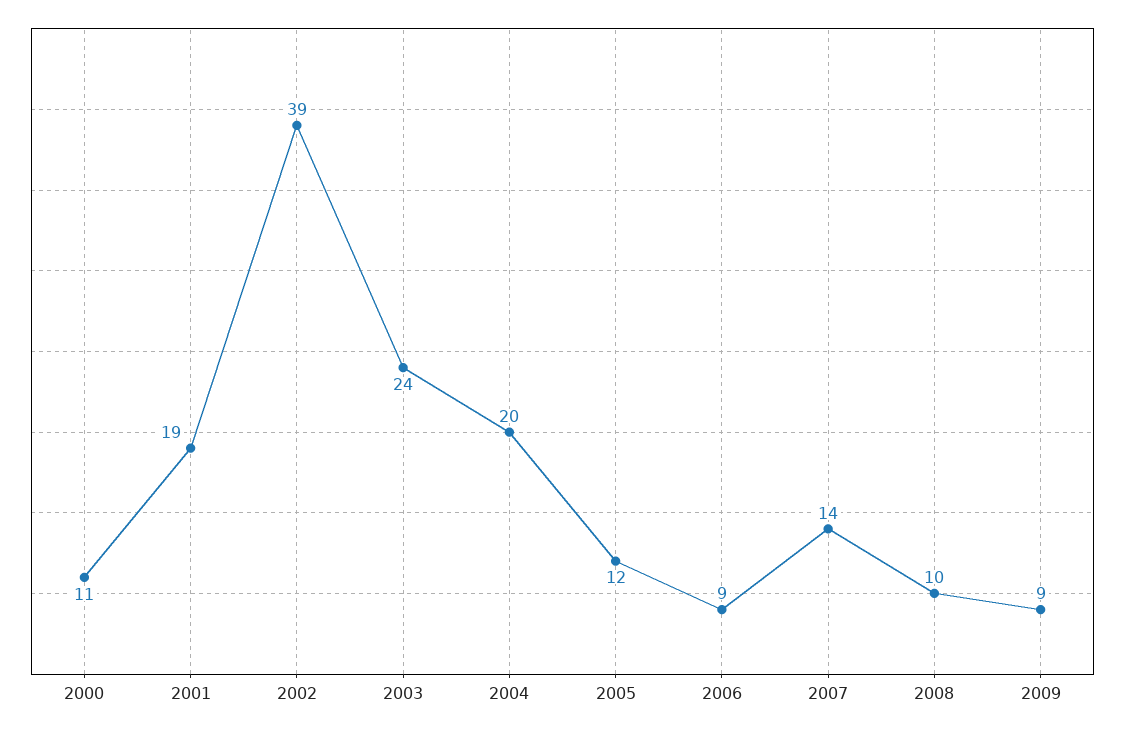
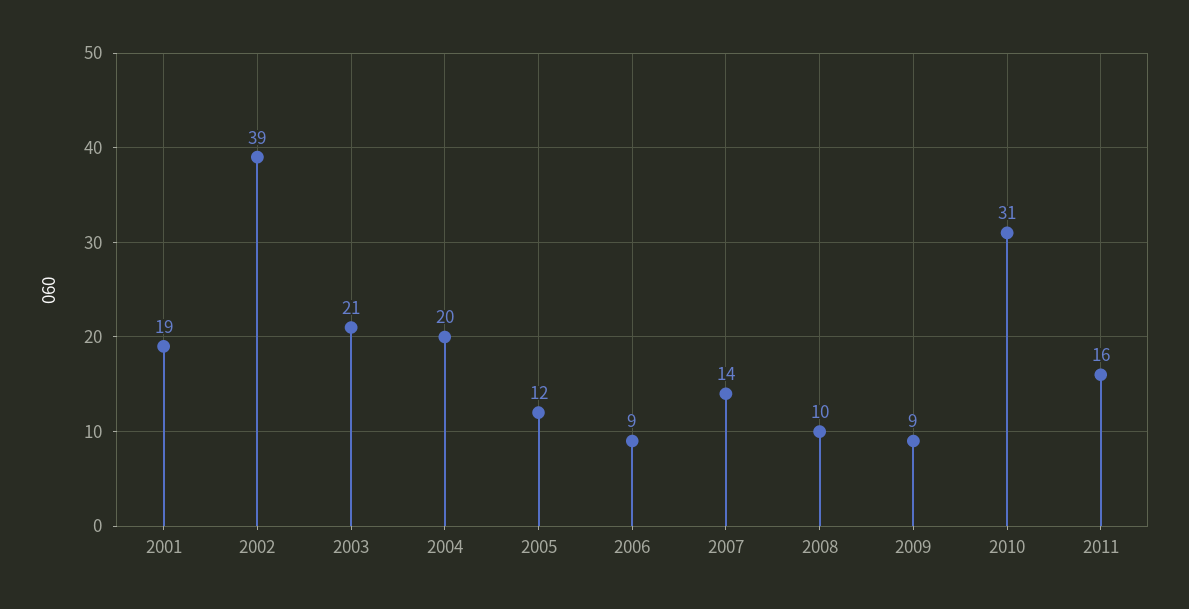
2000: 11 -> none
2003: 24 -> 21
2010: none -> 31
2011: none -> 16

